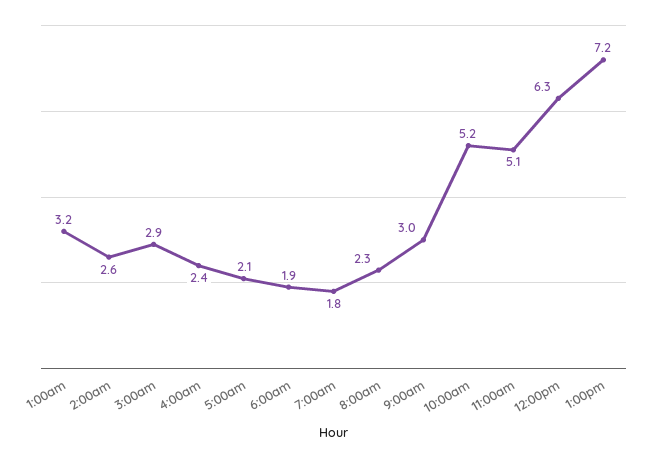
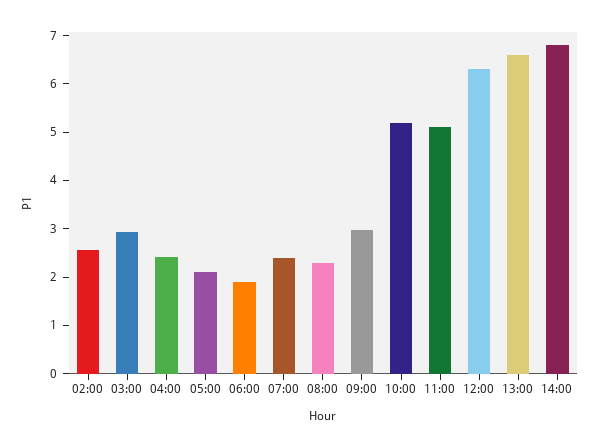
1:00am: 3.2 -> none
7:00am: 1.8 -> 2.4
1:00pm: 7.2 -> 6.6
14:00: none -> 6.8

